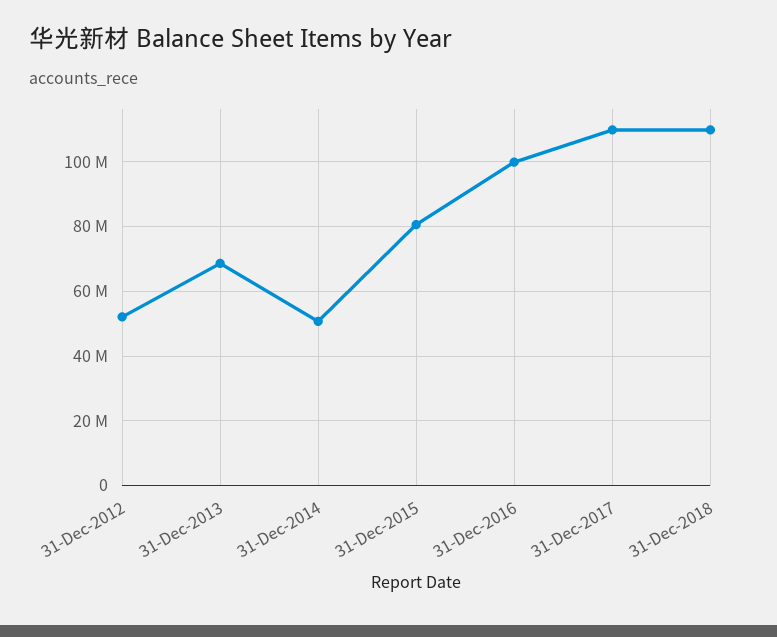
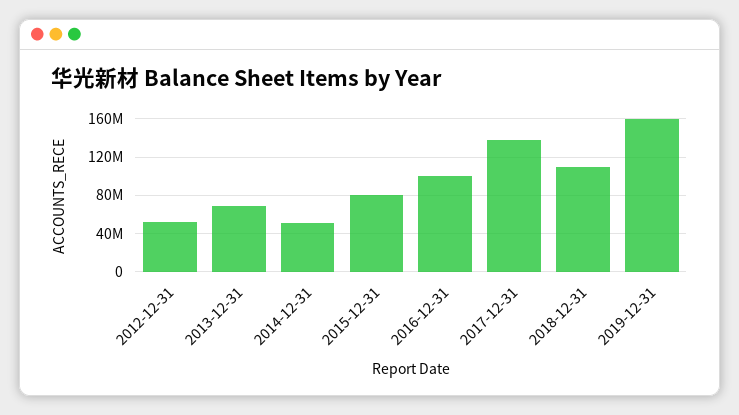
31-Dec-2017: 110000000 -> 140000000
2019-12-31: none -> 160000000

